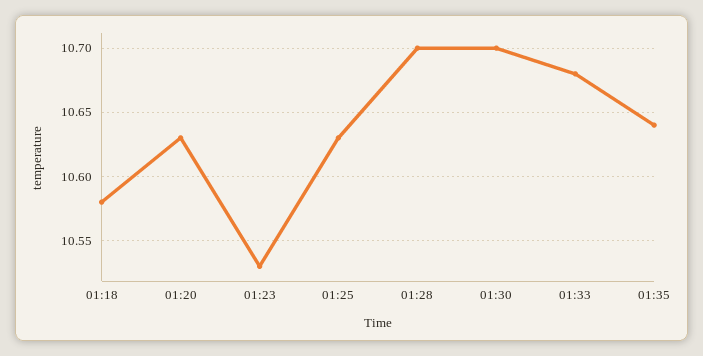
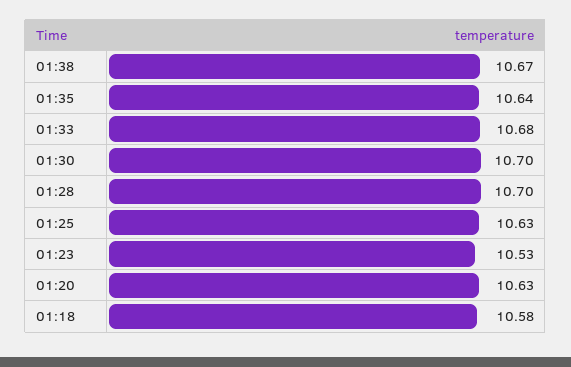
01:38: none -> 10.67

